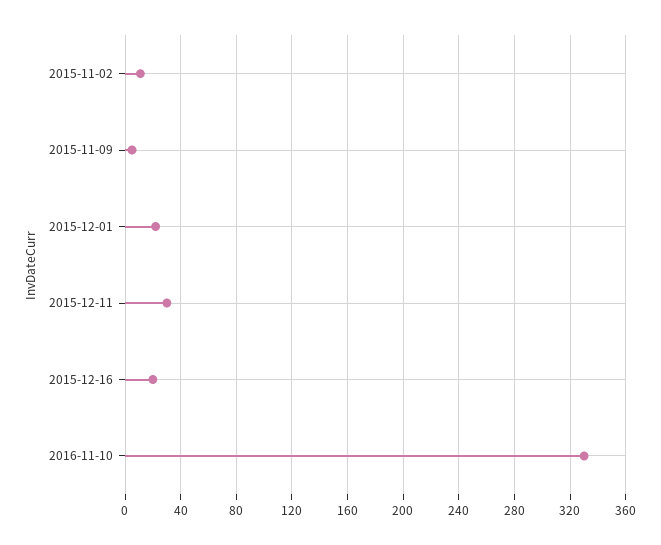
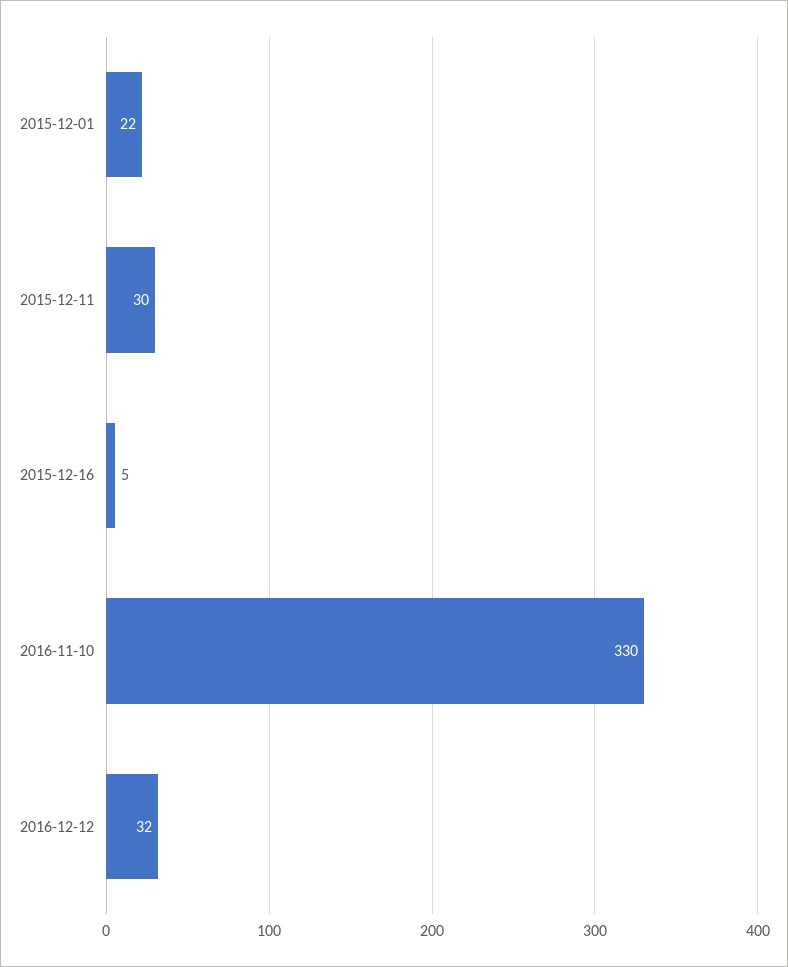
2015-11-02: 10 -> none
2015-11-09: 5 -> none
2015-12-16: 20 -> 5
2016-12-12: none -> 32

